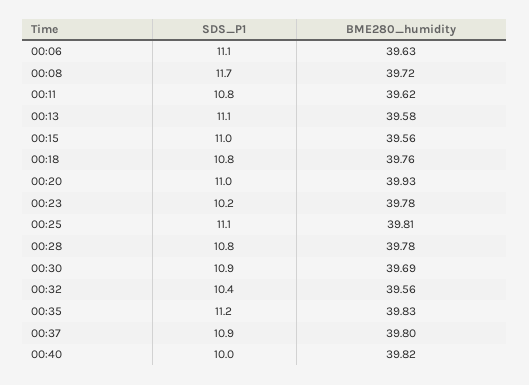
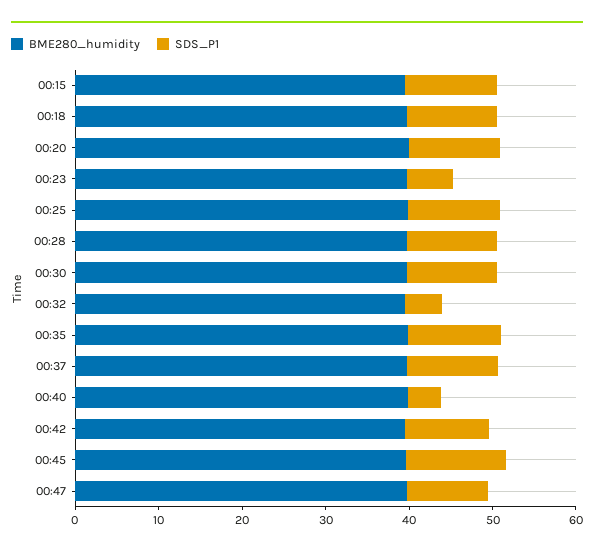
SDS_P1, 00:06: 11.1 -> none
BME280_humidity, 00:06: 39.63 -> none
SDS_P1, 00:08: 11.7 -> none
BME280_humidity, 00:08: 39.72 -> none
SDS_P1, 00:11: 10.8 -> none
BME280_humidity, 00:11: 39.62 -> none
SDS_P1, 00:13: 11.1 -> none
BME280_humidity, 00:13: 39.58 -> none
SDS_P1, 00:23: 10.2 -> 6
SDS_P1, 00:32: 10.4 -> 4
SDS_P1, 00:40: 10 -> 4
BME280_humidity, 00:42: none -> 40
SDS_P1, 00:42: none -> 10
BME280_humidity, 00:45: none -> 40
SDS_P1, 00:45: none -> 12
BME280_humidity, 00:47: none -> 40
SDS_P1, 00:47: none -> 10

